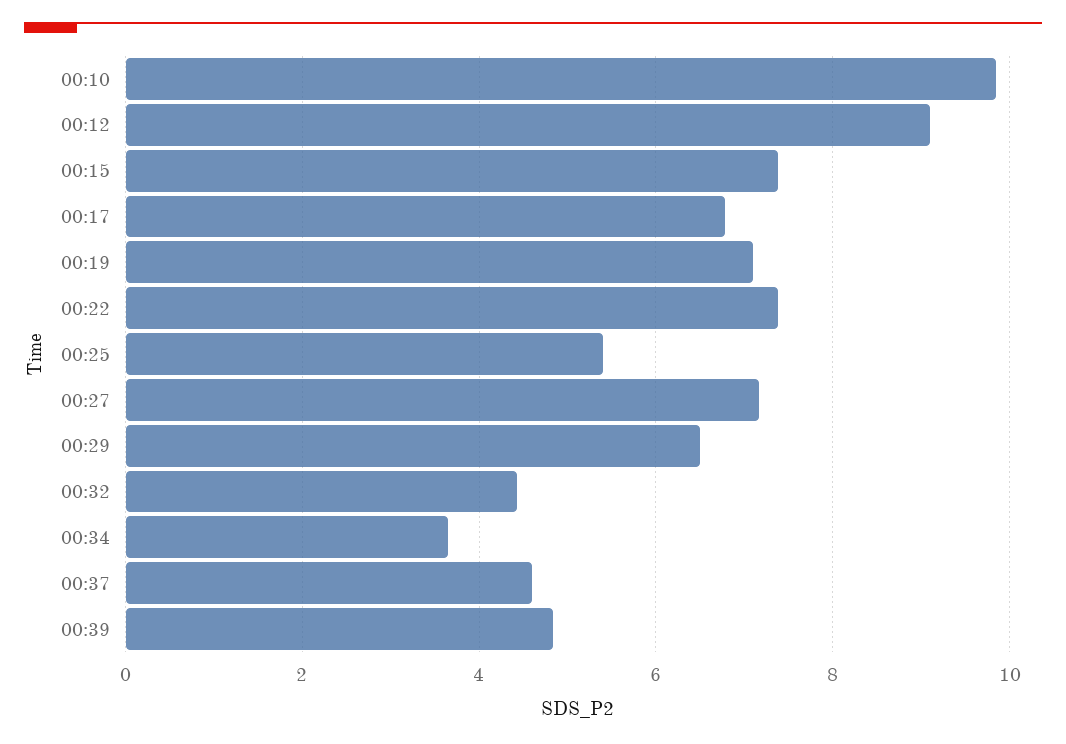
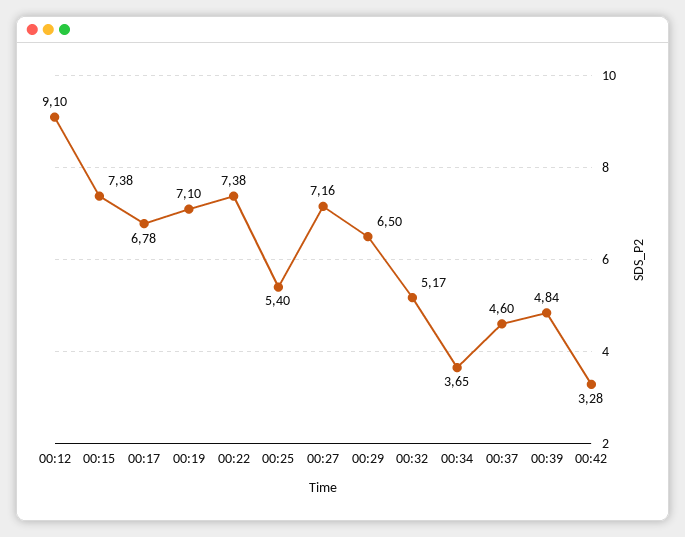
00:10: 9.8 -> none
00:32: 4.4 -> 5.17
00:42: none -> 3.28

